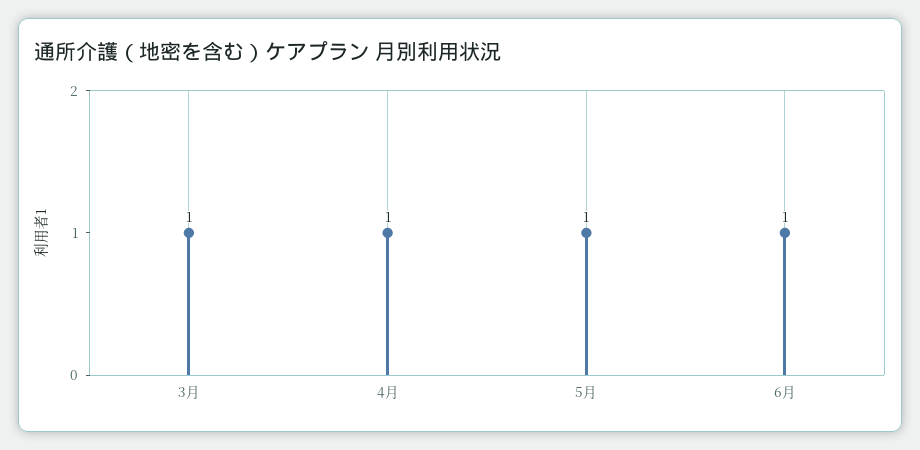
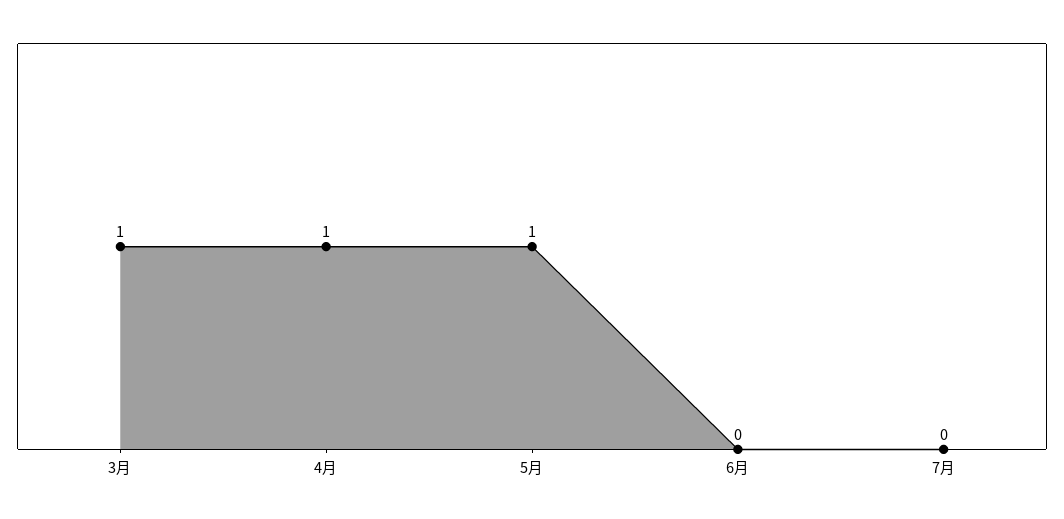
6月: 1 -> 0
7月: none -> 0

